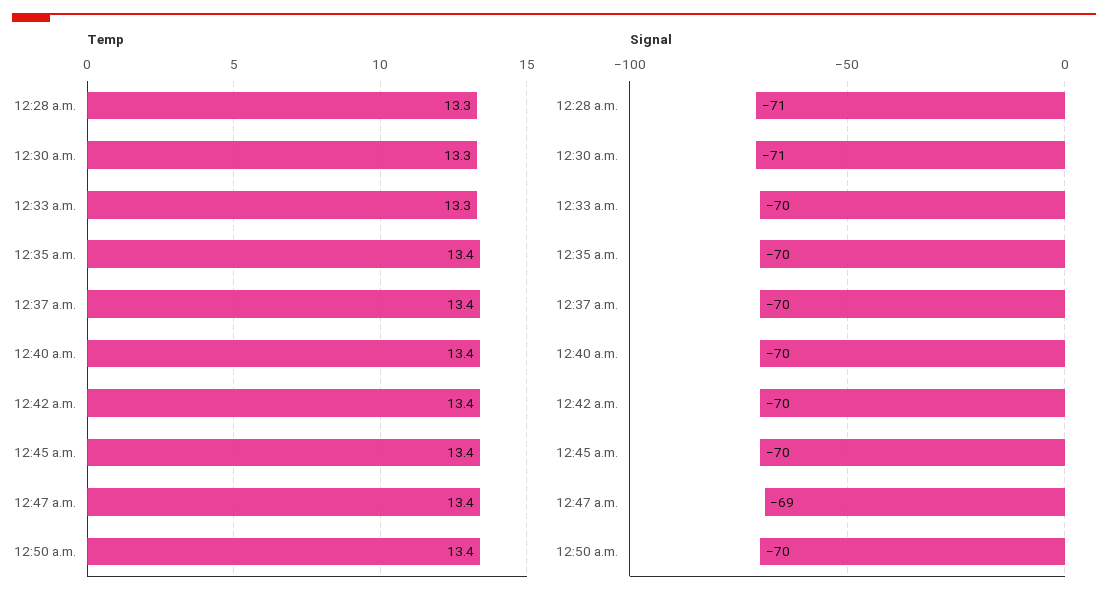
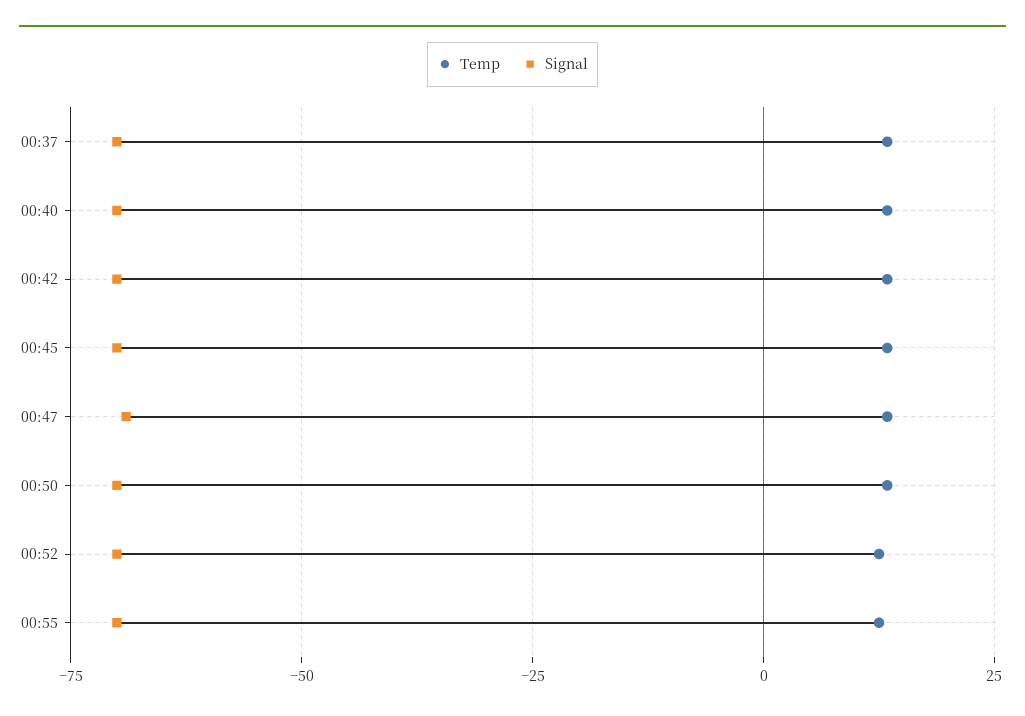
Temp, 12:28 a.m.: 13.3 -> none
Temp, 12:30 a.m.: 13.3 -> none
Temp, 12:33 a.m.: 13.3 -> none
Temp, 12:35 a.m.: 13.4 -> none
Signal, 12:28 a.m.: -71 -> none
Signal, 12:30 a.m.: -71 -> none
Signal, 12:33 a.m.: -70 -> none
Signal, 12:35 a.m.: -70 -> none
Temp, 00:52: none -> 12.5
Signal, 00:52: none -> -70
Temp, 00:55: none -> 12.5
Signal, 00:55: none -> -70

